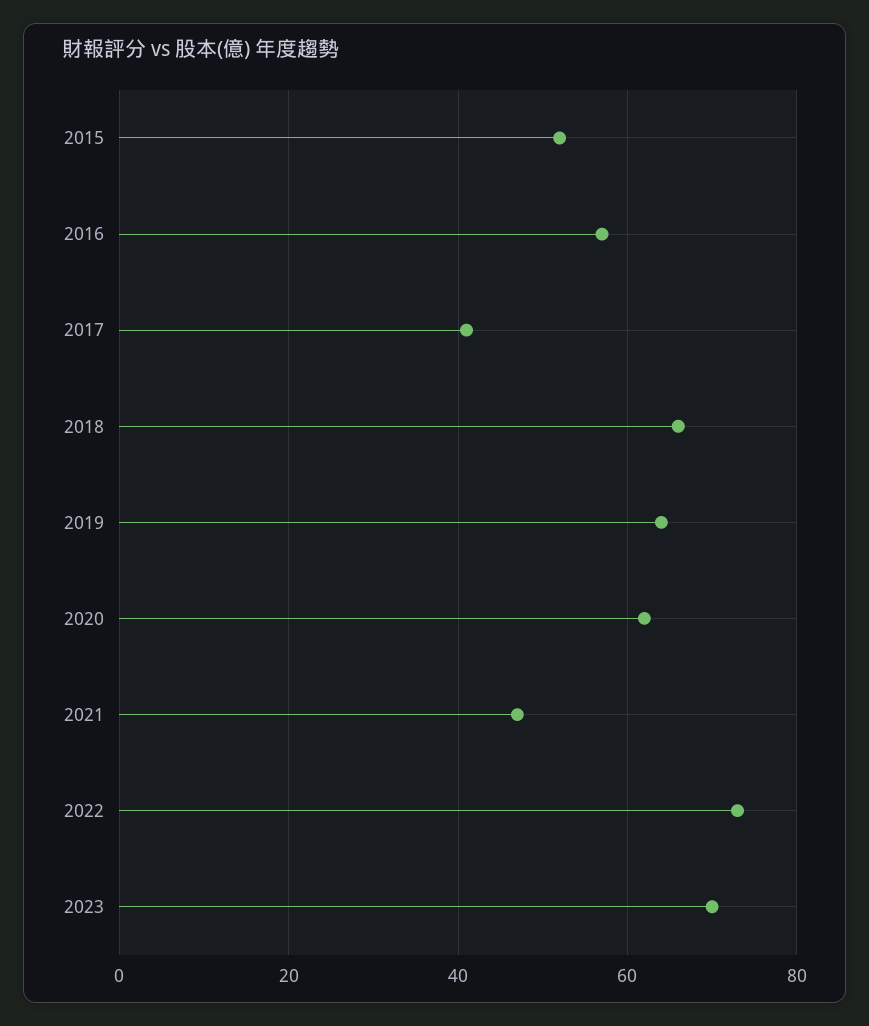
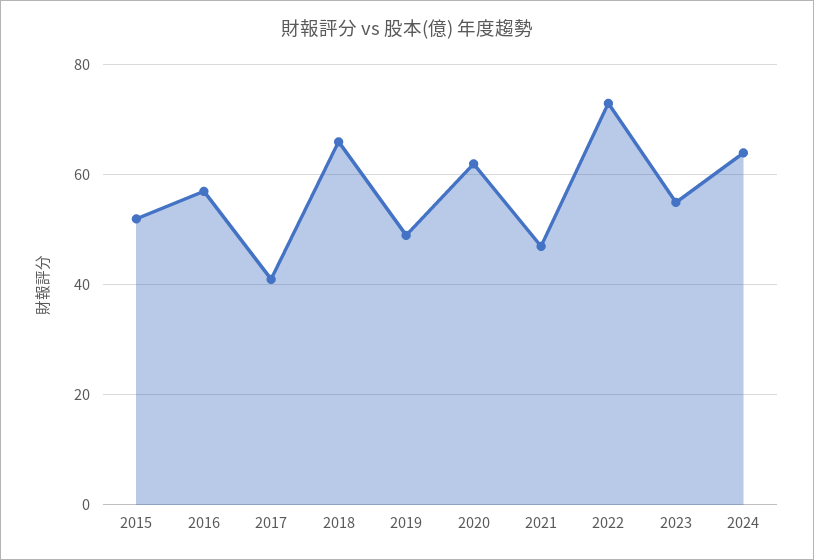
2019: 65 -> 50
2023: 70 -> 55
2024: none -> 65

